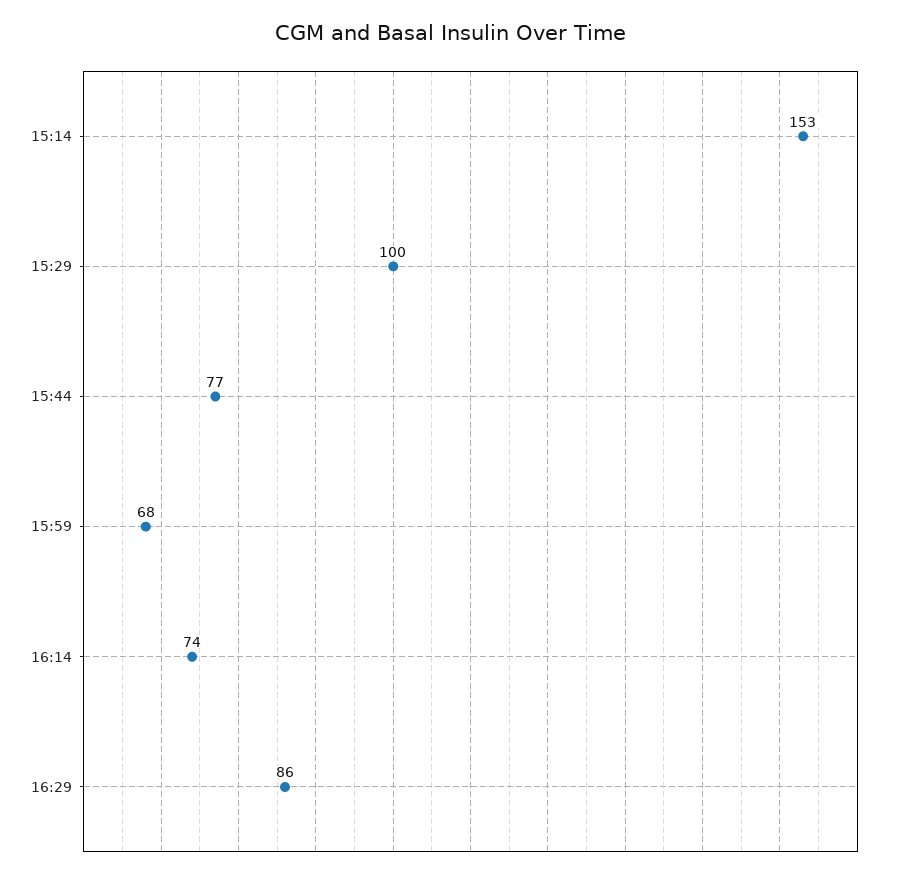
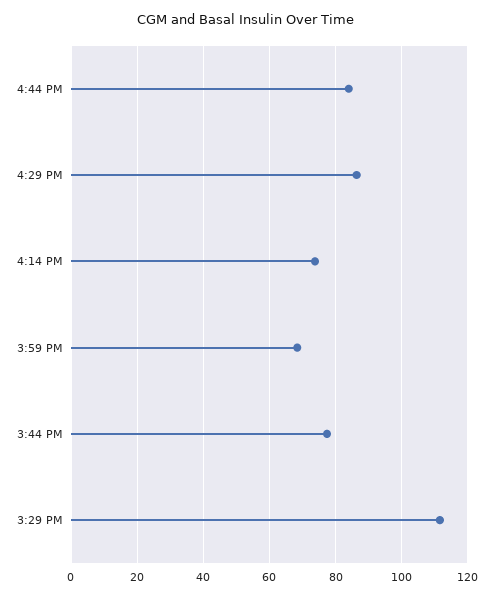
15:14: 153 -> none
15:29: 100 -> 112
4:44 PM: none -> 84

